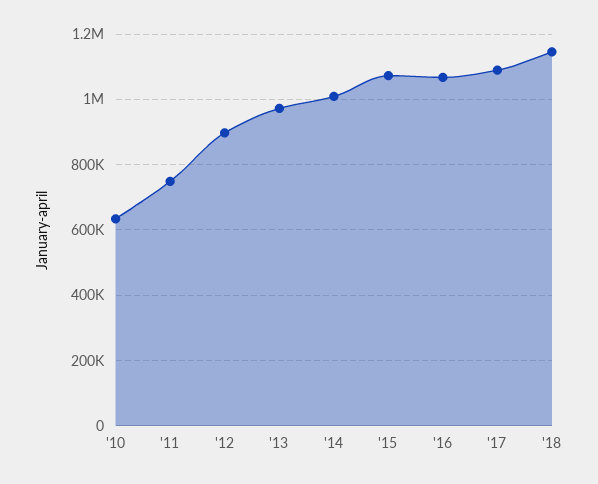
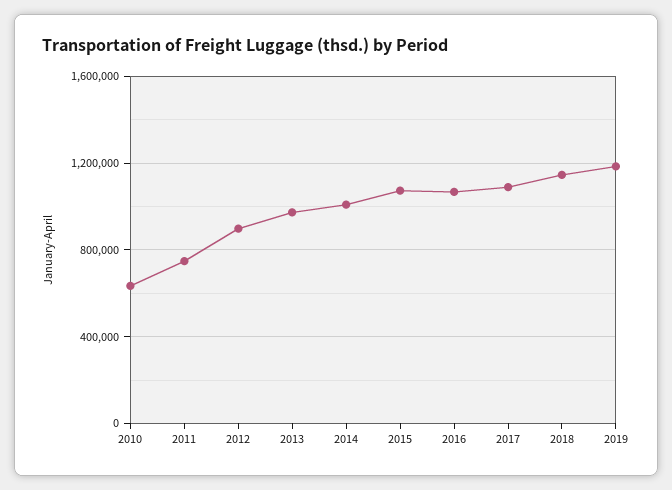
2019: none -> 1200000

